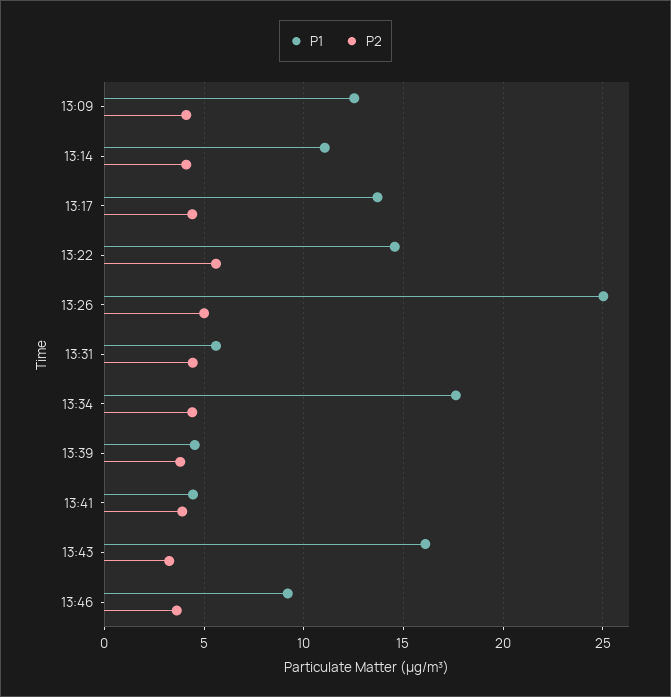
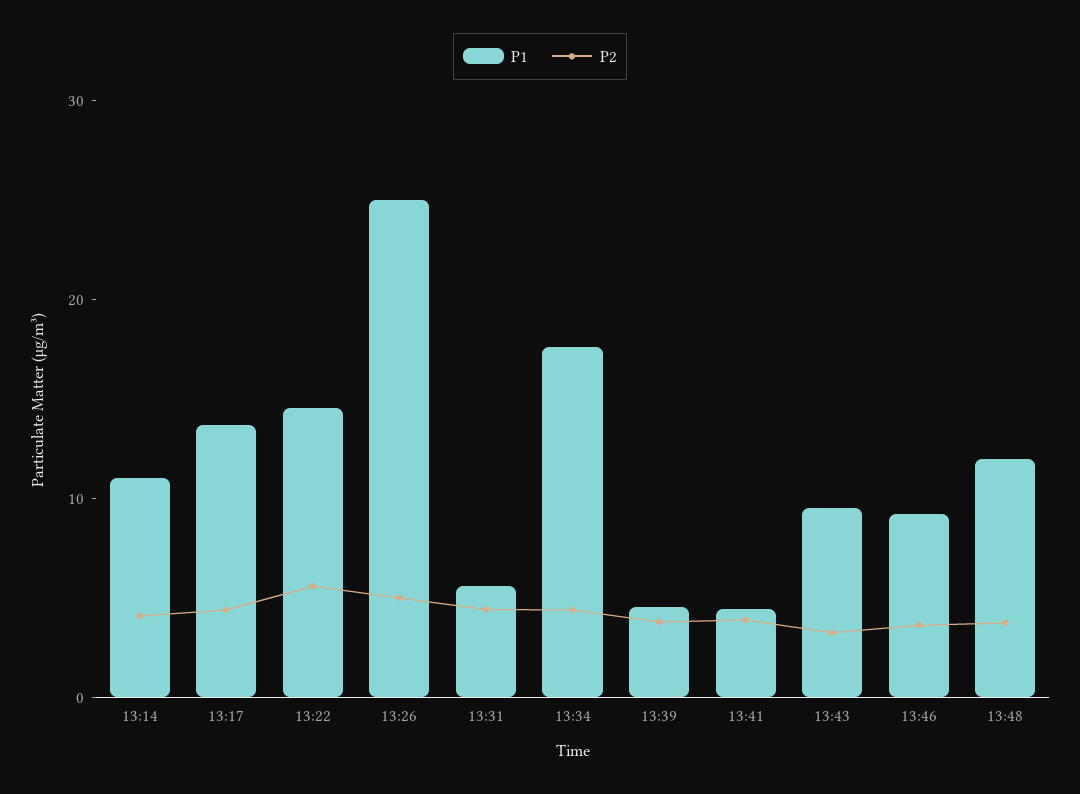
P1, 13:09: 12.5 -> none
P2, 13:09: 4 -> none
P1, 13:43: 16 -> 10
P1, 13:48: none -> 12
P2, 13:48: none -> 4

